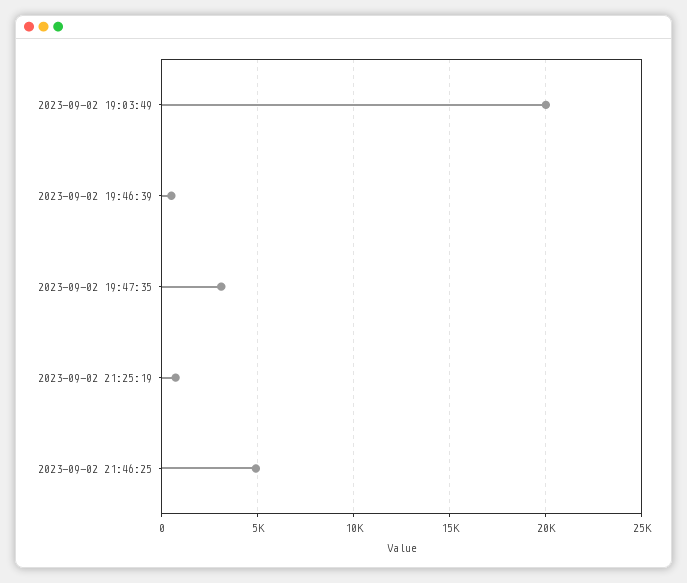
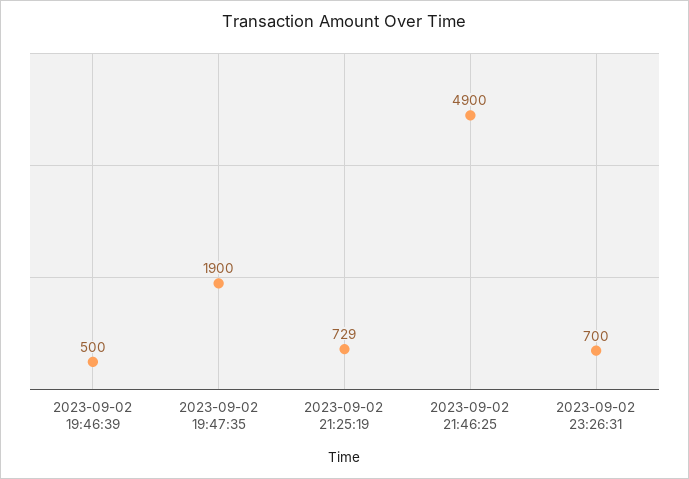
2023-09-02 19:03:49: 20000 -> none
2023-09-02 19:47:35: 3000 -> 1900
2023-09-02 23:26:31: none -> 700

